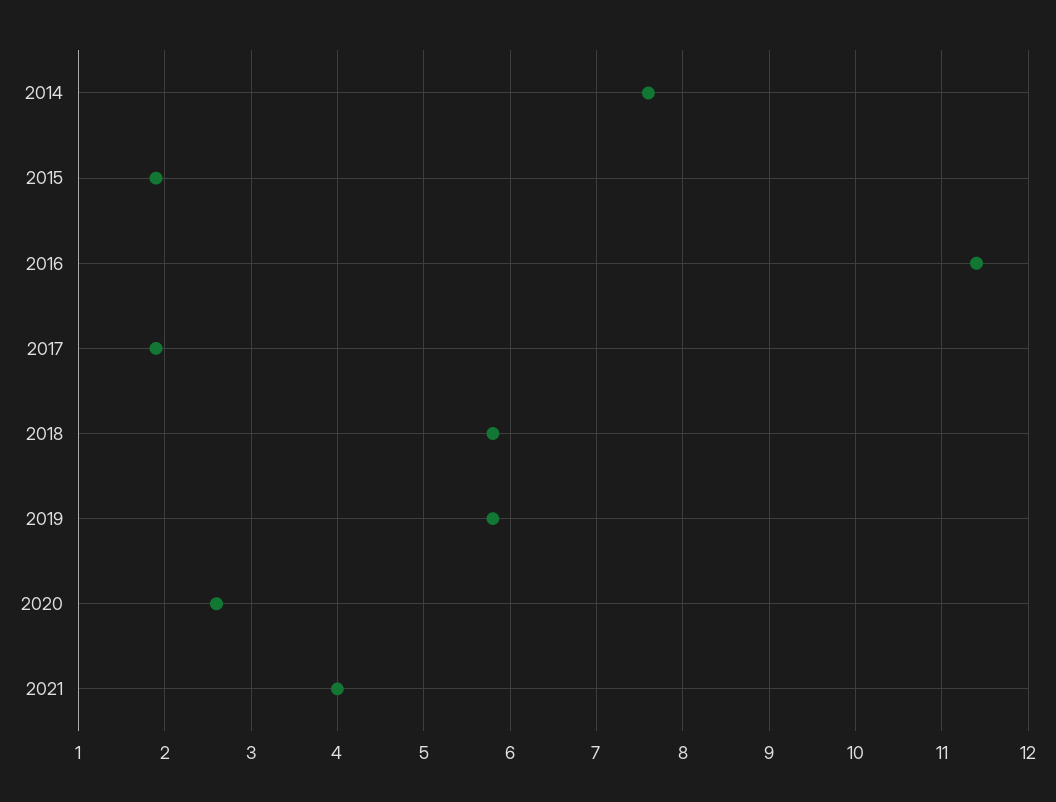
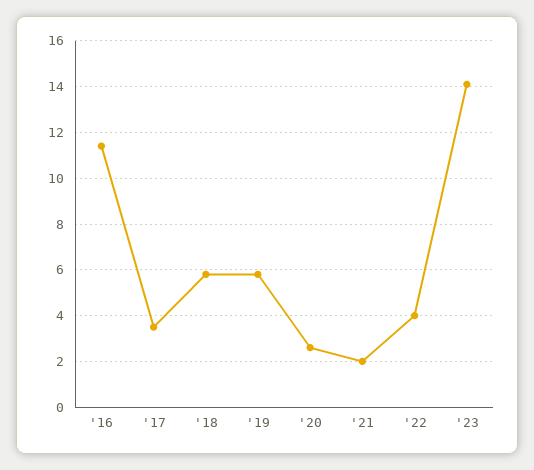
2014: 7.6 -> none
2015: 1.9 -> none
2017: 1.9 -> 3.5
2021: 4 -> 2
'22: none -> 4
'23: none -> 14

